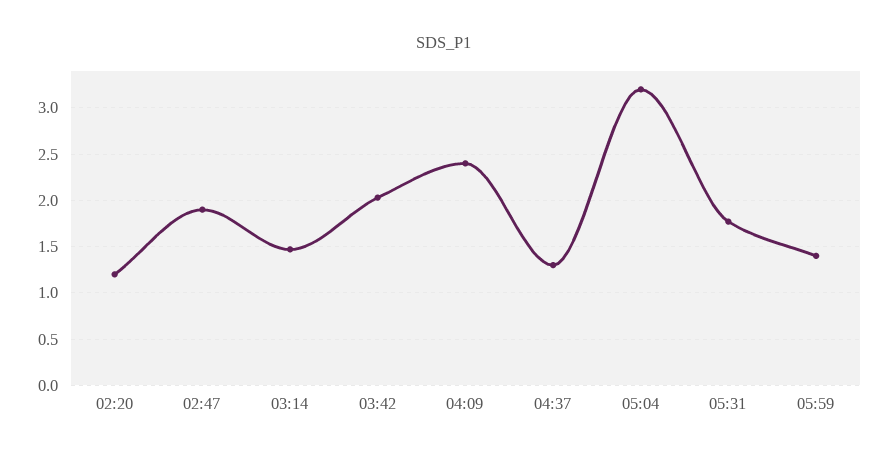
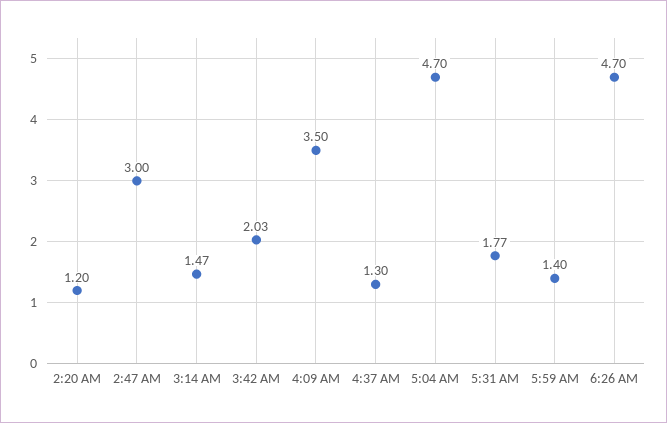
02:47: 1.9 -> 3
04:09: 2.4 -> 3.5
05:04: 3.2 -> 4.7
6:26 AM: none -> 4.7

